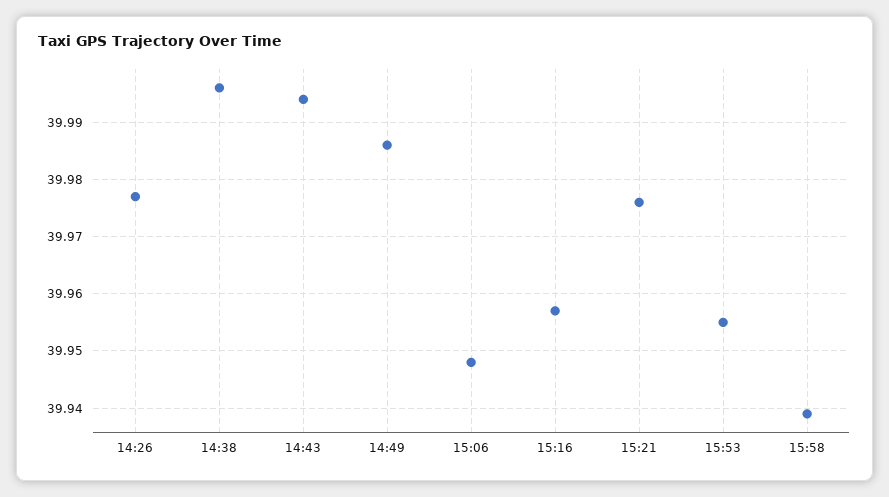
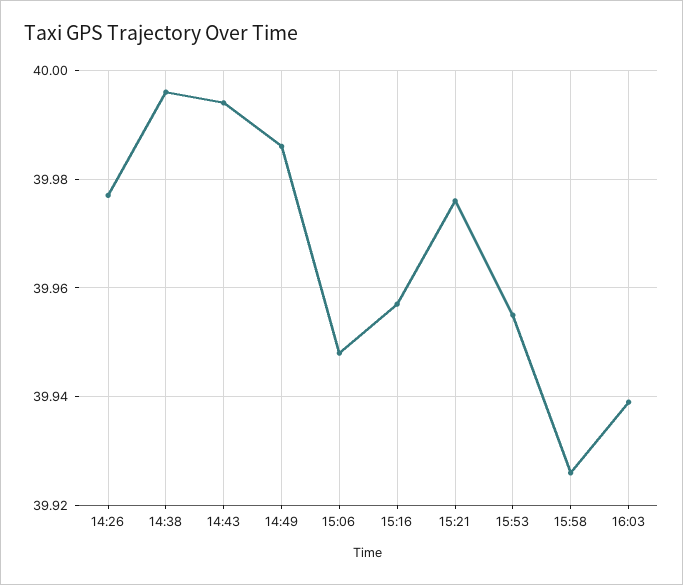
15:58: 39.94 -> 39.925
16:03: none -> 39.94

